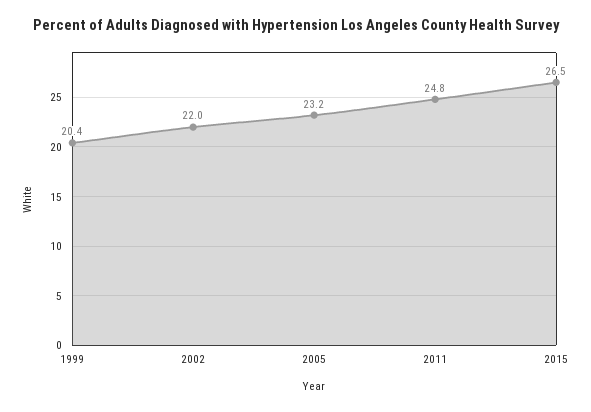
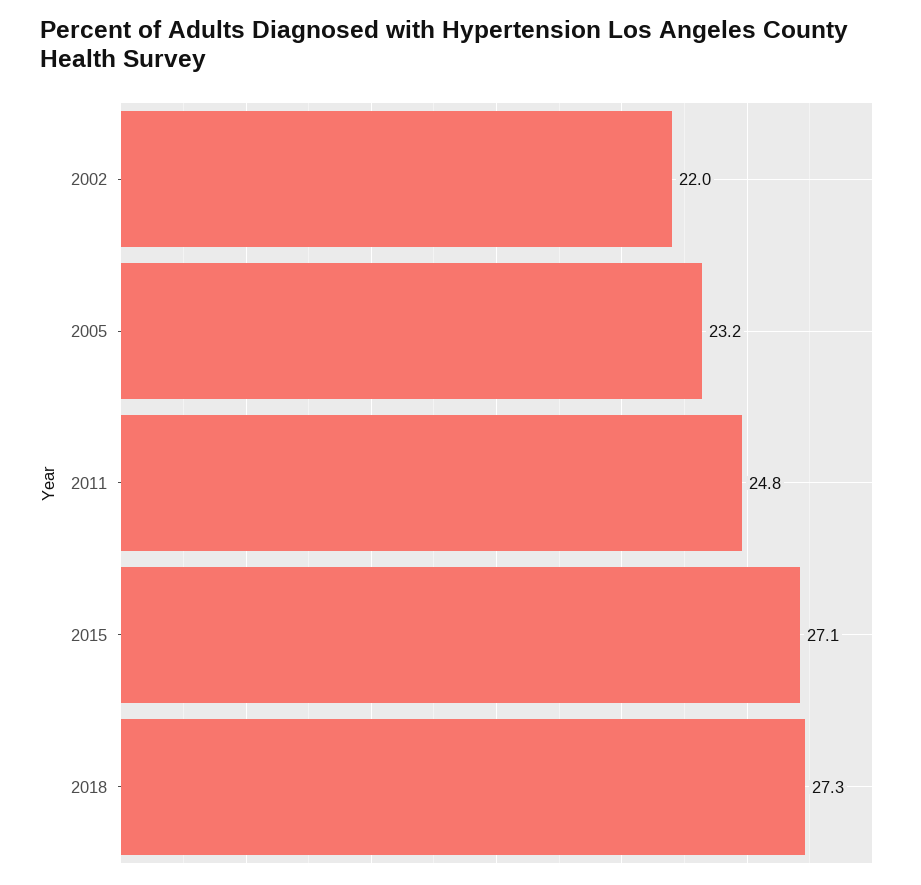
1999: 20.4 -> none
2015: 26.5 -> 27.1
2018: none -> 27.3

